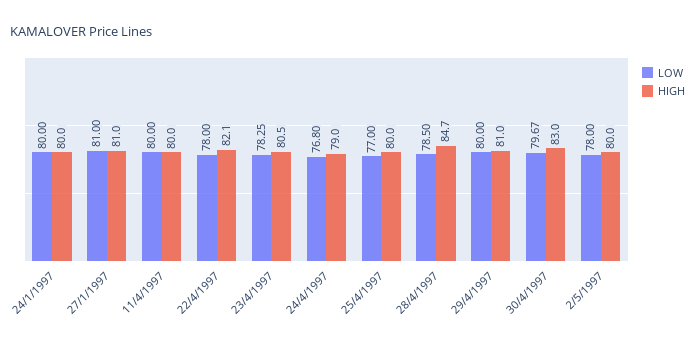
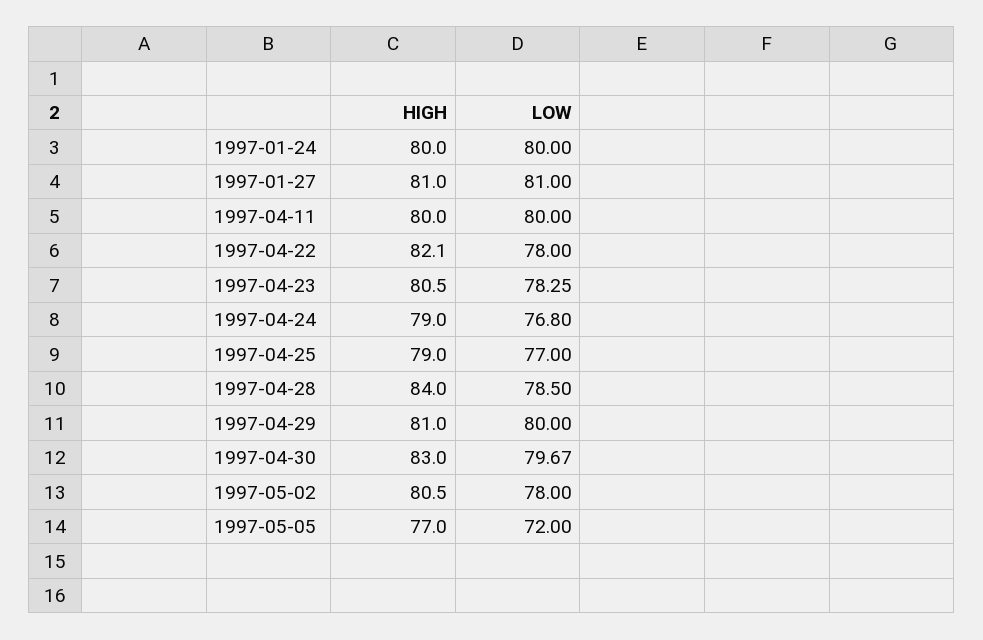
HIGH, 25/4/1997: 80 -> 79
HIGH, 28/4/1997: 84.7 -> 84
HIGH, 2/5/1997: 80 -> 80.5
HIGH, 1997-05-05: none -> 77
LOW, 1997-05-05: none -> 72

